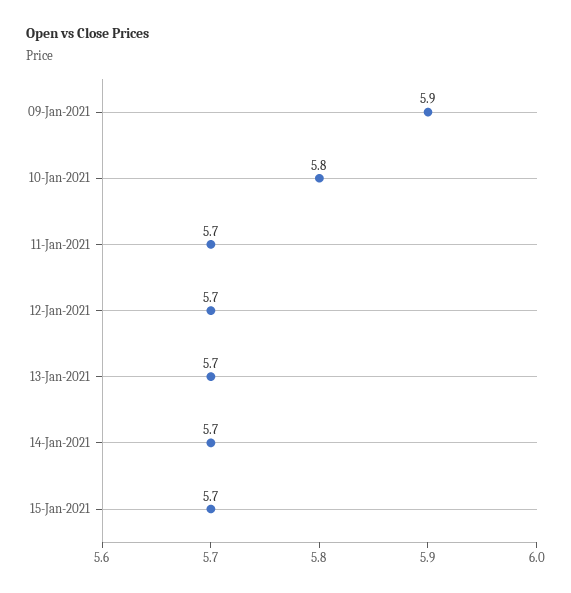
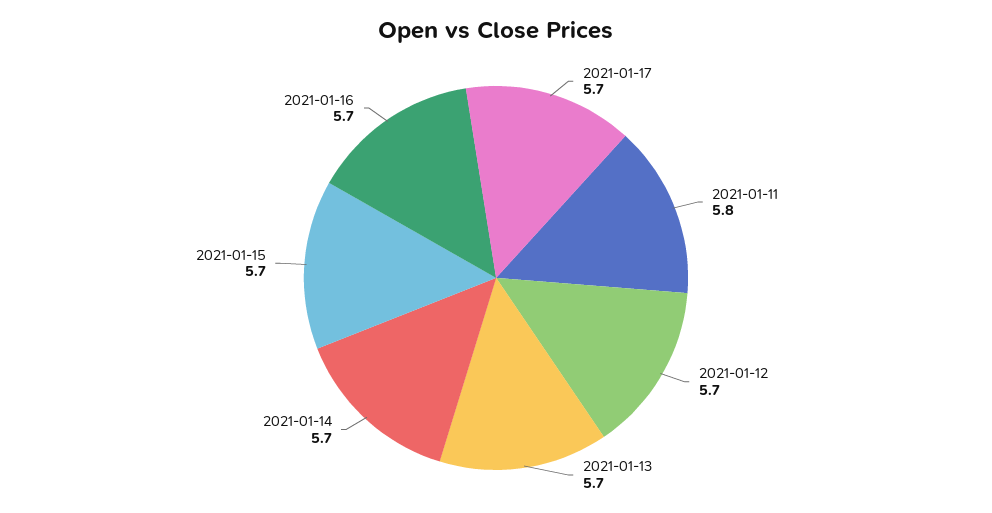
09-Jan-2021: 5.9 -> none
10-Jan-2021: 5.8 -> none
11-Jan-2021: 5.7 -> 5.8
2021-01-17: none -> 5.7
2021-01-16: none -> 5.7

